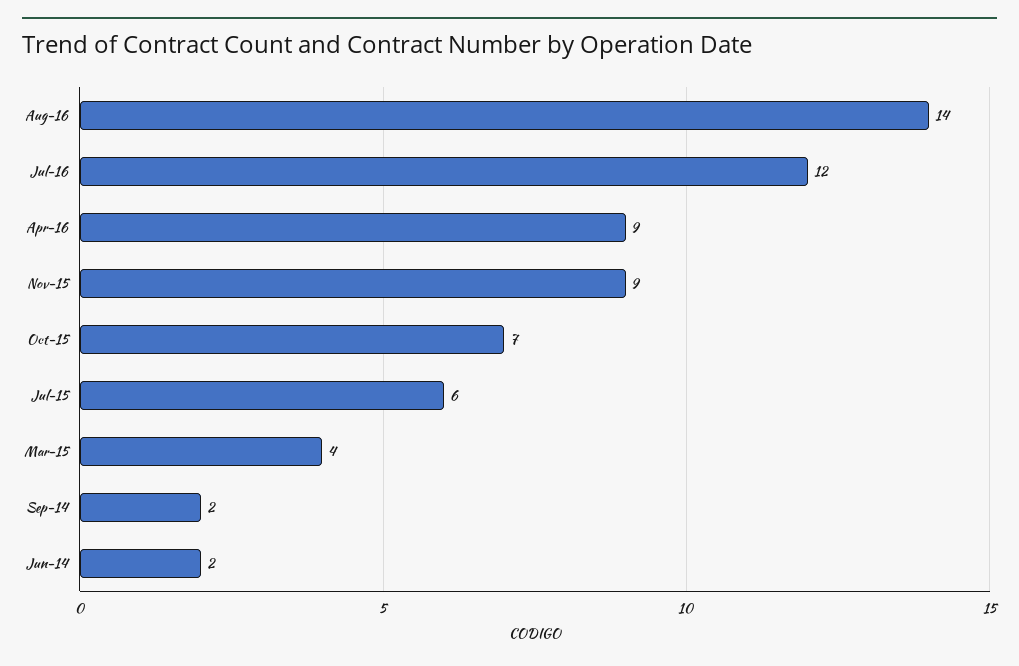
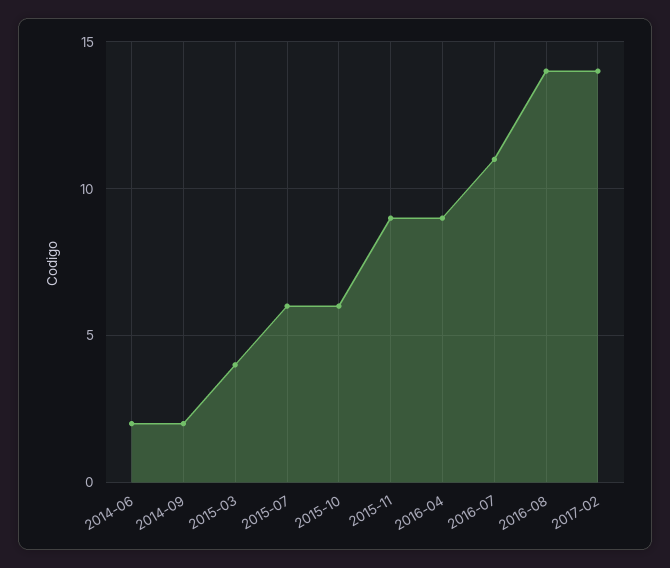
Jul-16: 12 -> 11
Oct-15: 7 -> 6
2017-02: none -> 14

